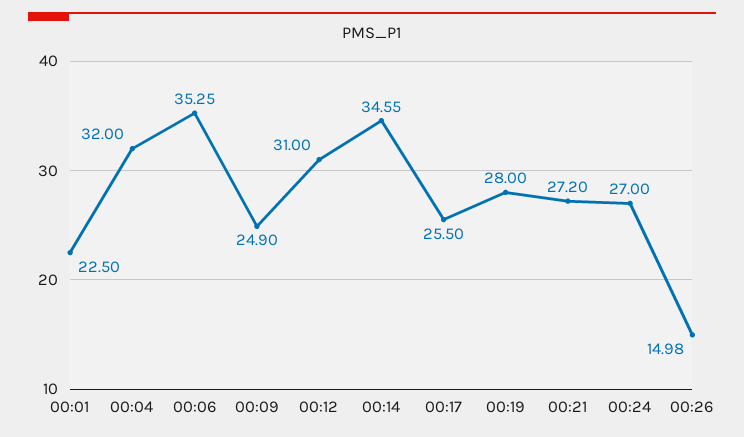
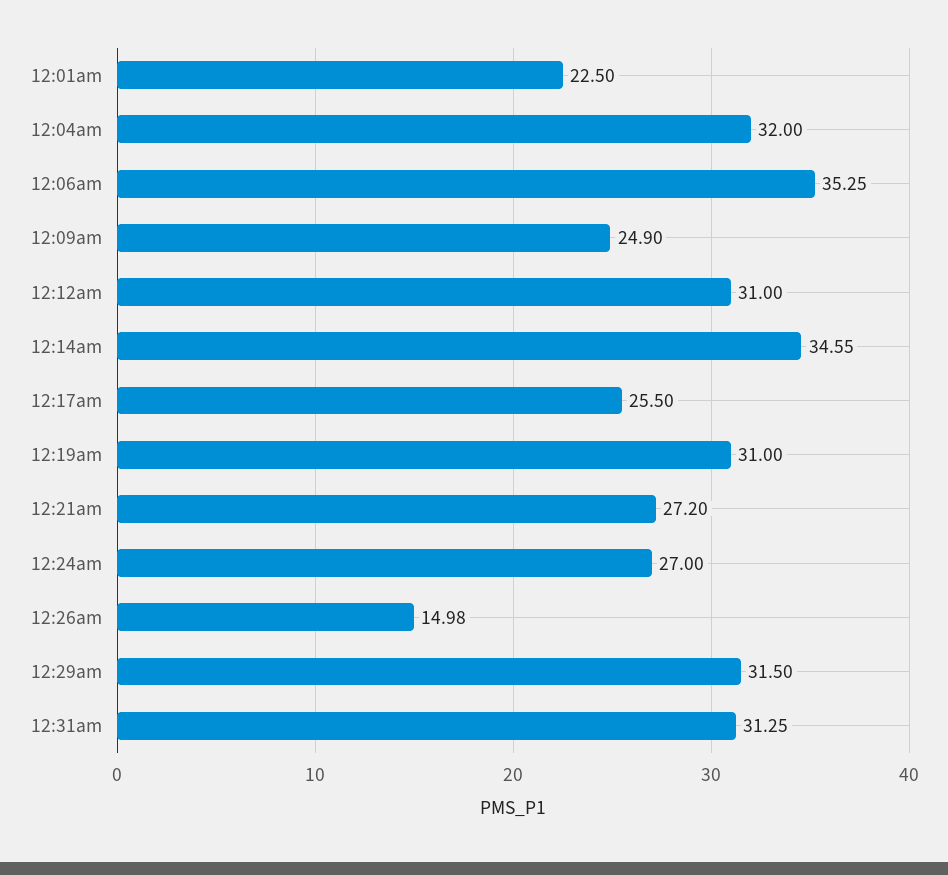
00:19: 28 -> 31
12:29am: none -> 31.5
12:31am: none -> 31.25

